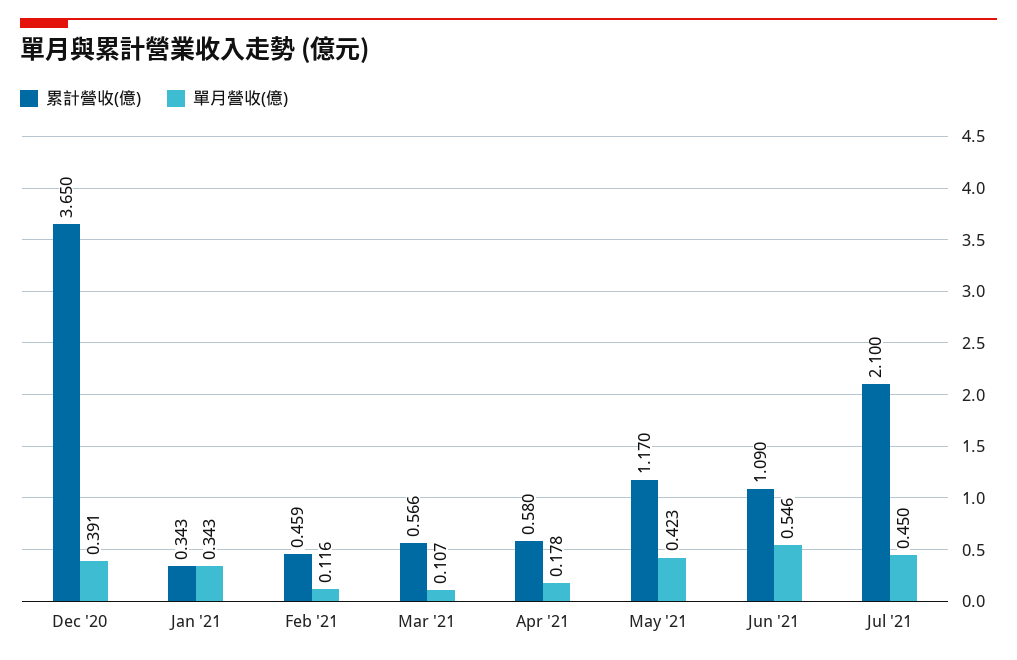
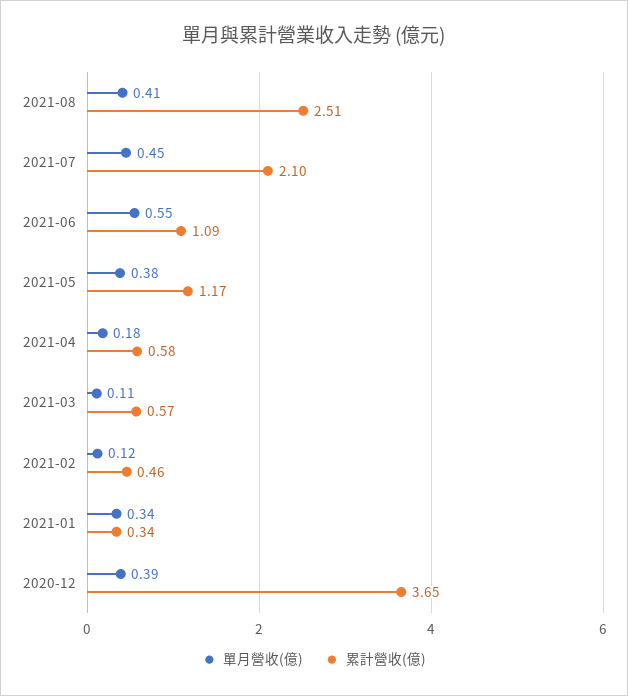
單月營收(億), May '21: 0.423 -> 0.38
單月營收(億), 2021-08: none -> 0.41
累計營收(億), 2021-08: none -> 2.51

